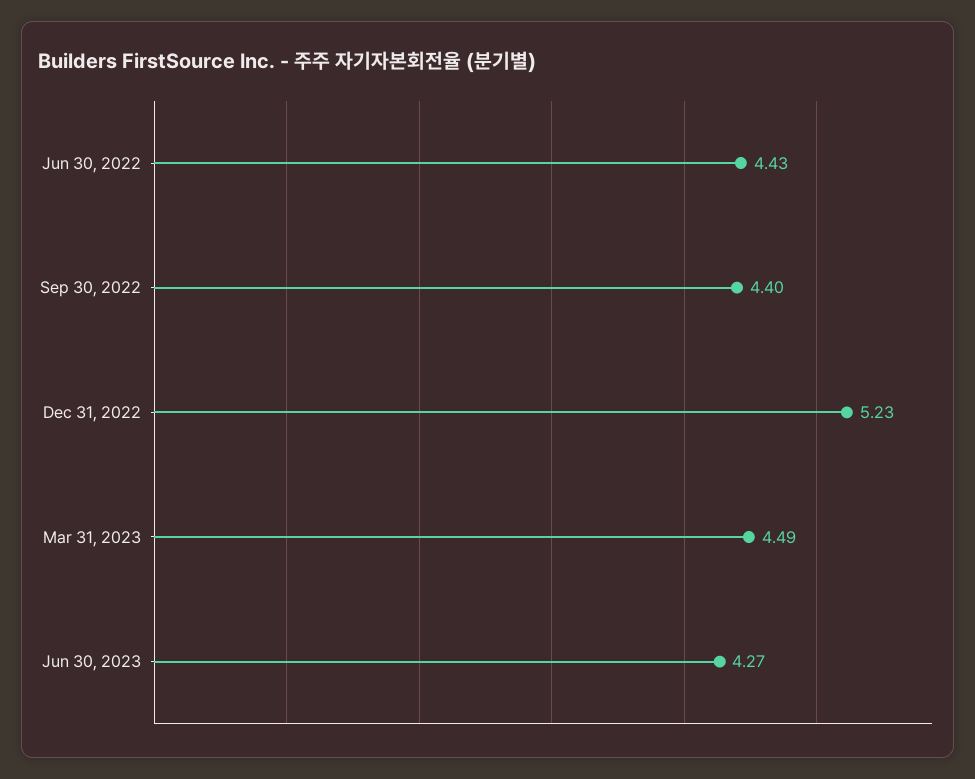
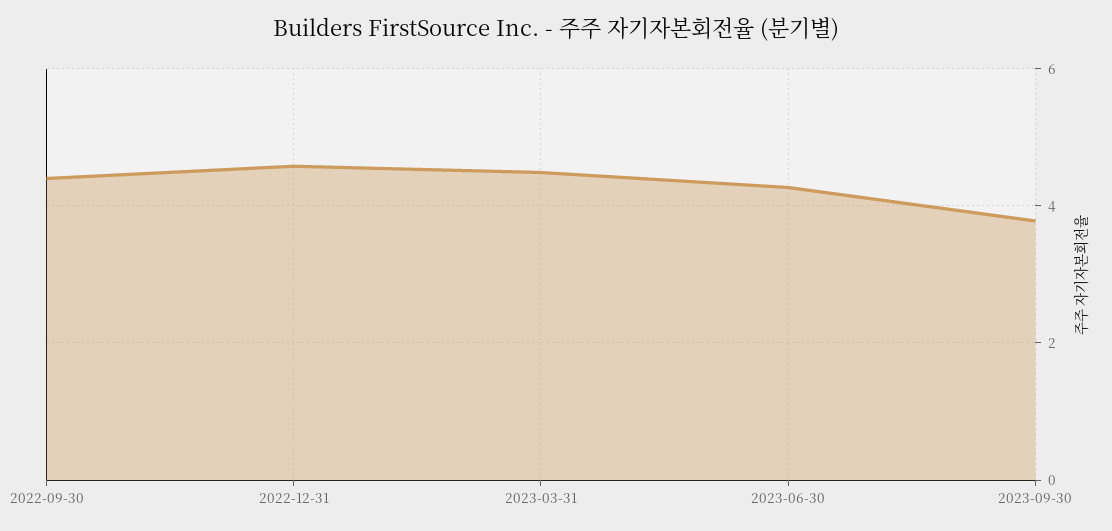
Jun 30, 2022: 4.43 -> none
Dec 31, 2022: 5.23 -> 4.6
2023-09-30: none -> 3.8

